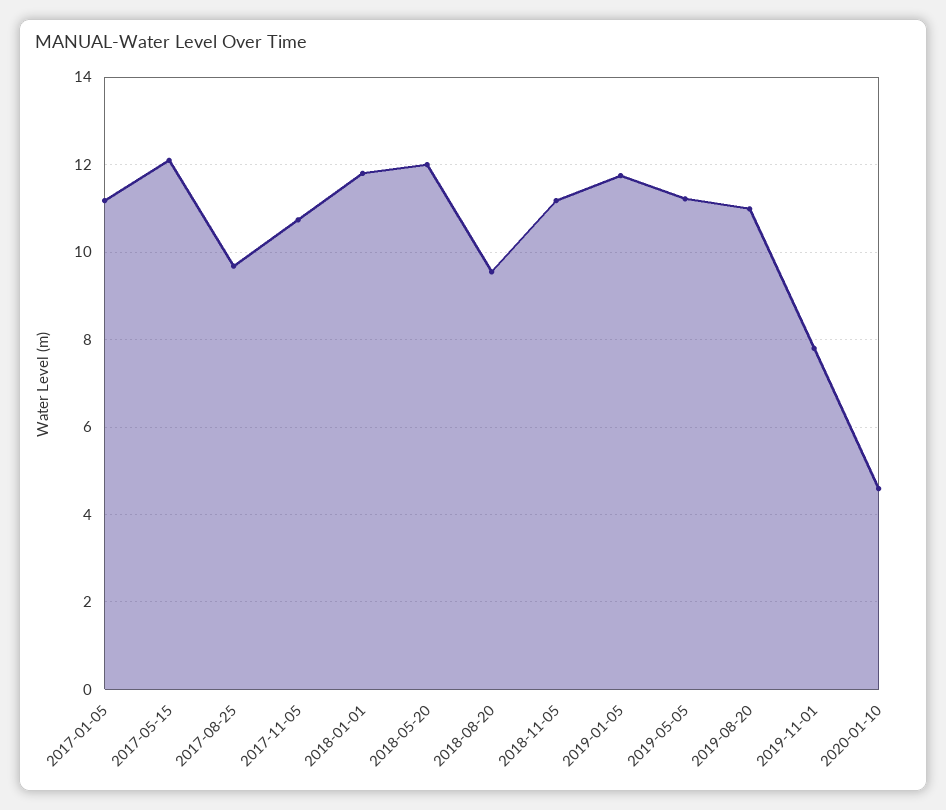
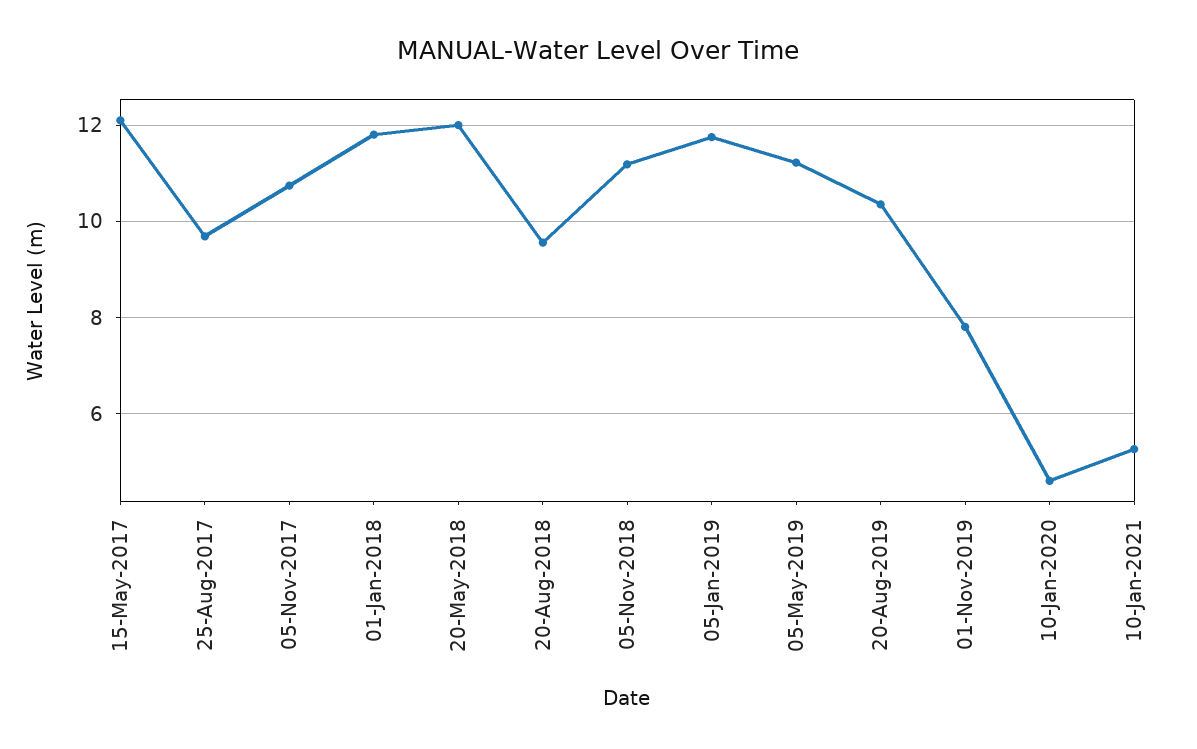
2017-01-05: 11.2 -> none
2019-08-20: 11 -> 10.4
10-Jan-2021: none -> 5.2

